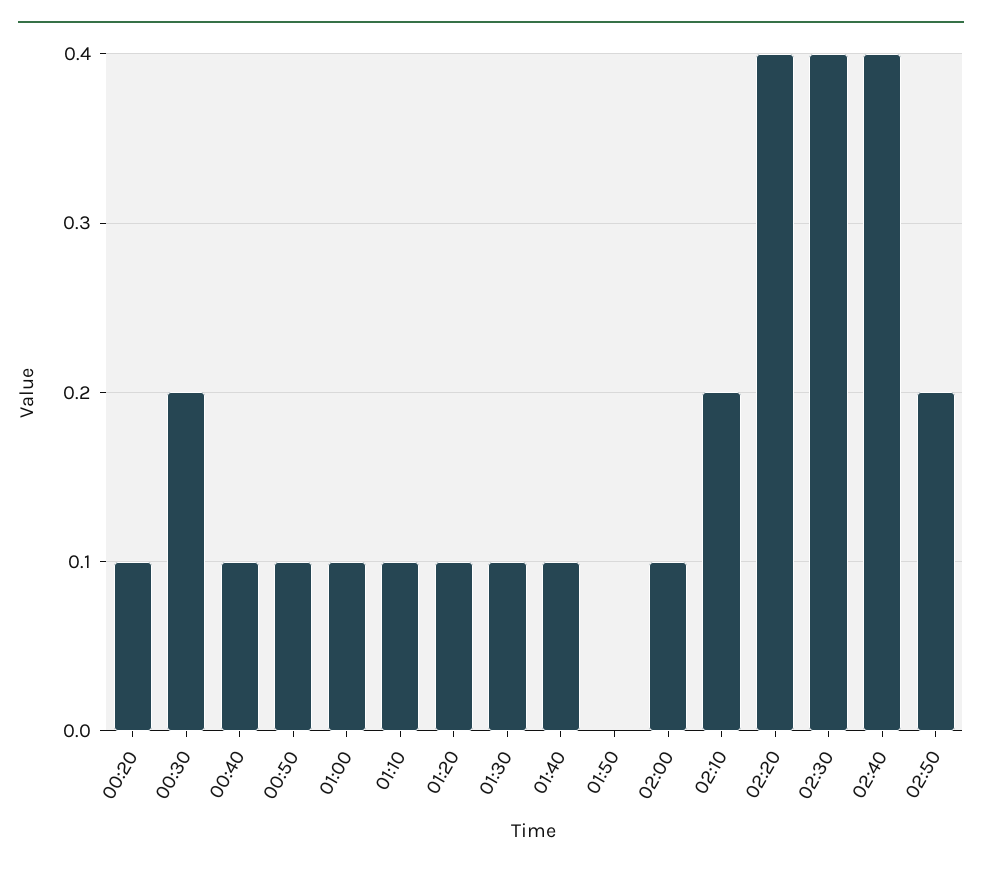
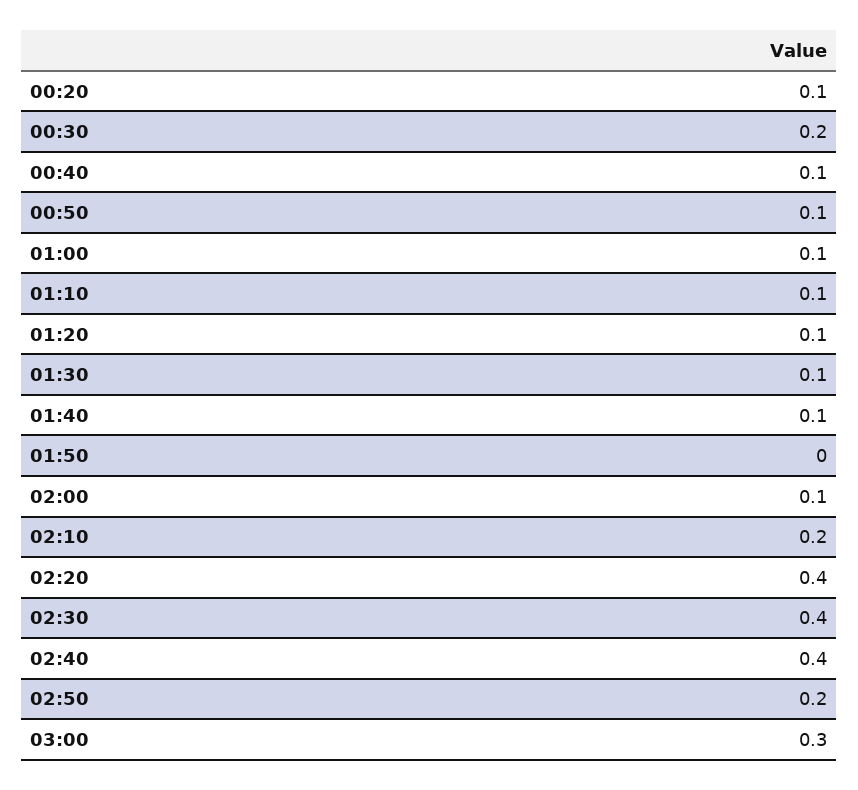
03:00: none -> 0.3

